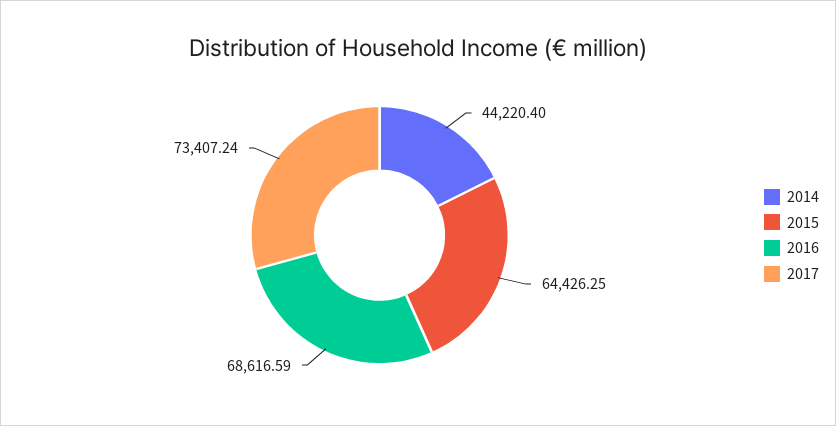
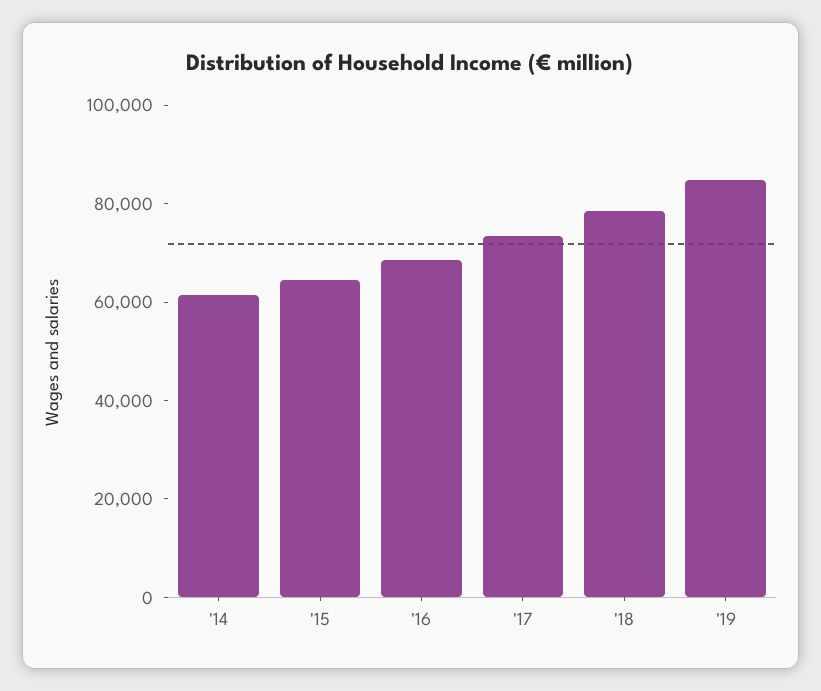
2014: 44220.4 -> 60000
'18: none -> 80000
'19: none -> 85000

